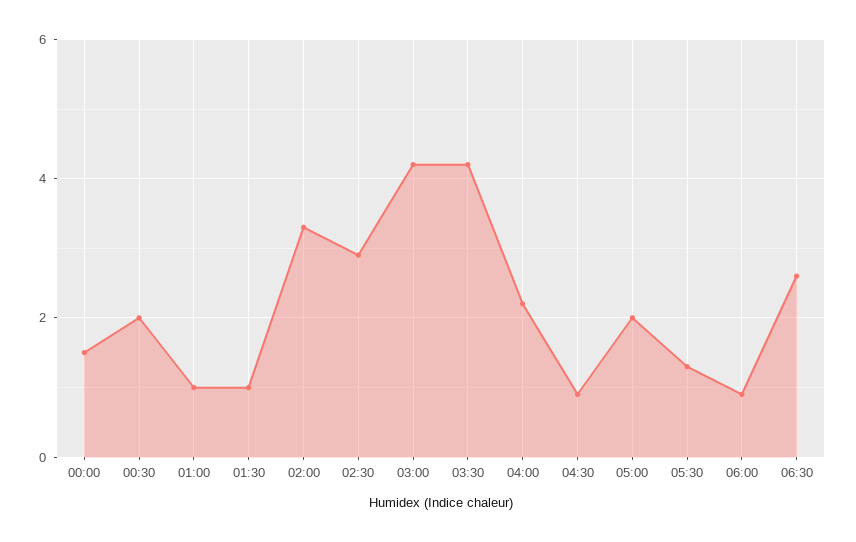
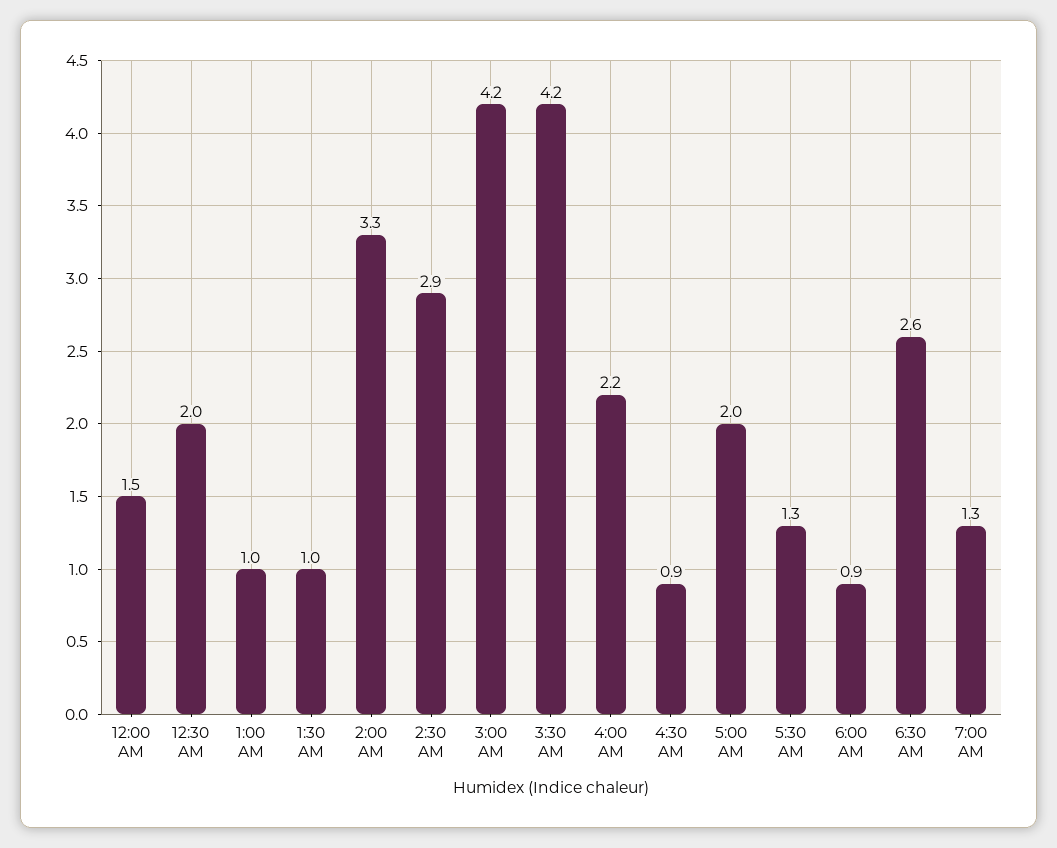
7:00 AM: none -> 1.3

